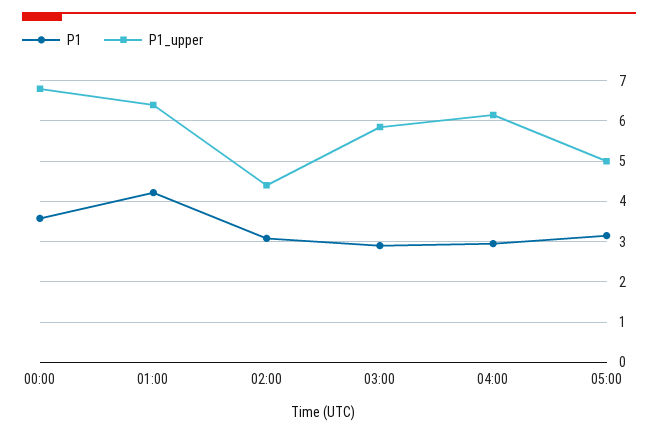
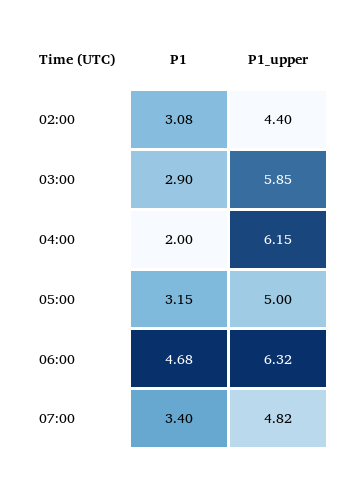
P1, 00:00: 3.6 -> none
P1_upper, 00:00: 6.8 -> none
P1, 01:00: 4.2 -> none
P1_upper, 01:00: 6.4 -> none
P1, 04:00: 3 -> 2
P1, 06:00: none -> 4.68
P1_upper, 06:00: none -> 6.32
P1, 07:00: none -> 3.4
P1_upper, 07:00: none -> 4.82

